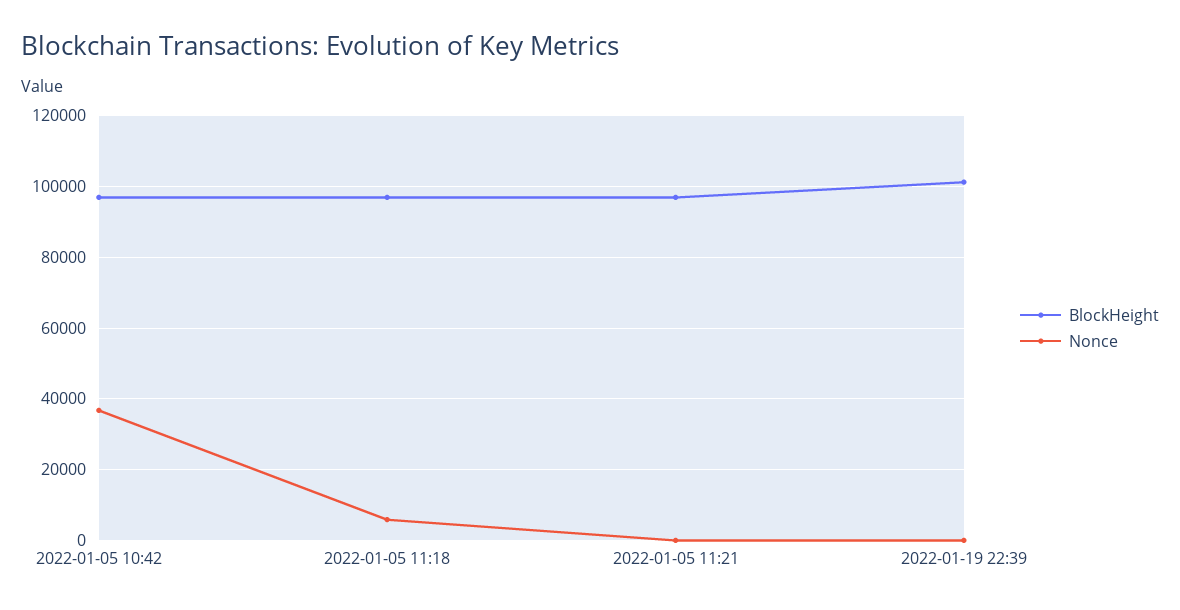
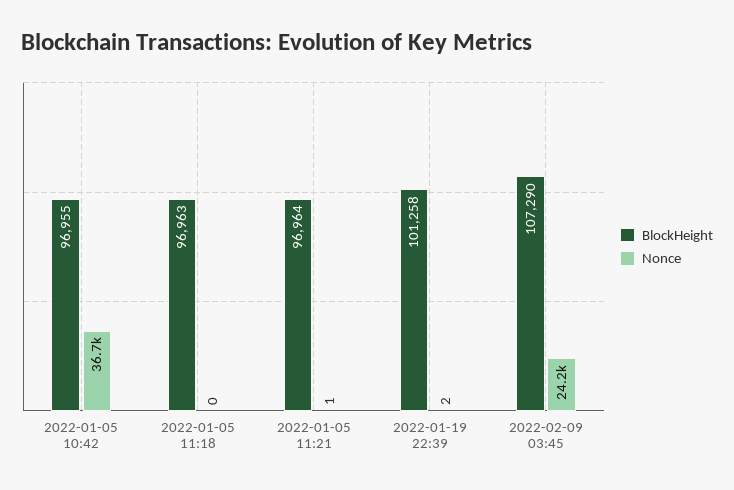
Nonce, 2022-01-05 11:18: 6000 -> 0
BlockHeight, 2022-02-09 03:45: none -> 107290
Nonce, 2022-02-09 03:45: none -> 24200

